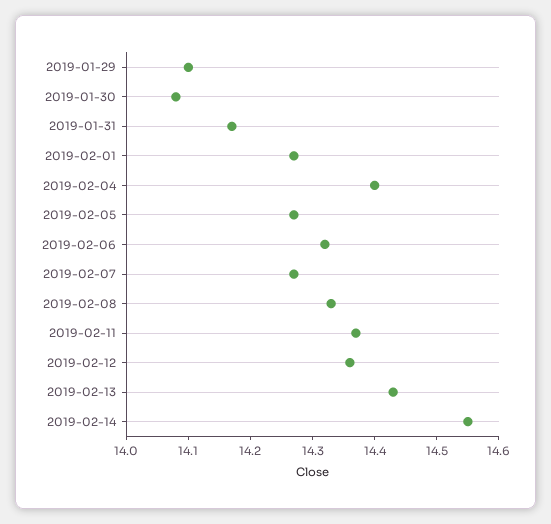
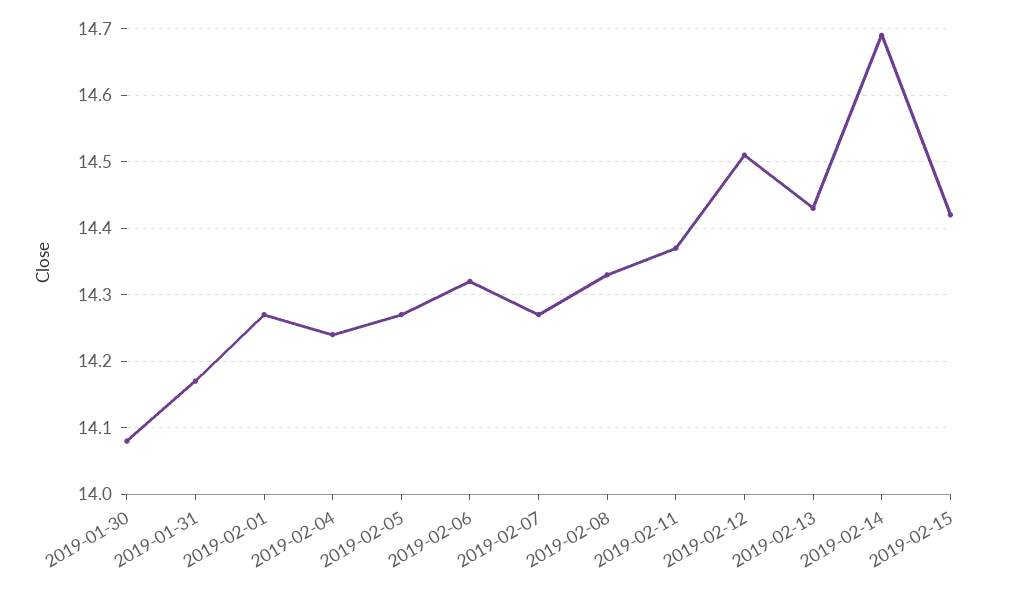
2019-01-29: 14.1 -> none
2019-02-04: 14.4 -> 14.24
2019-02-12: 14.35 -> 14.51
2019-02-14: 14.55 -> 14.69
2019-02-15: none -> 14.42

